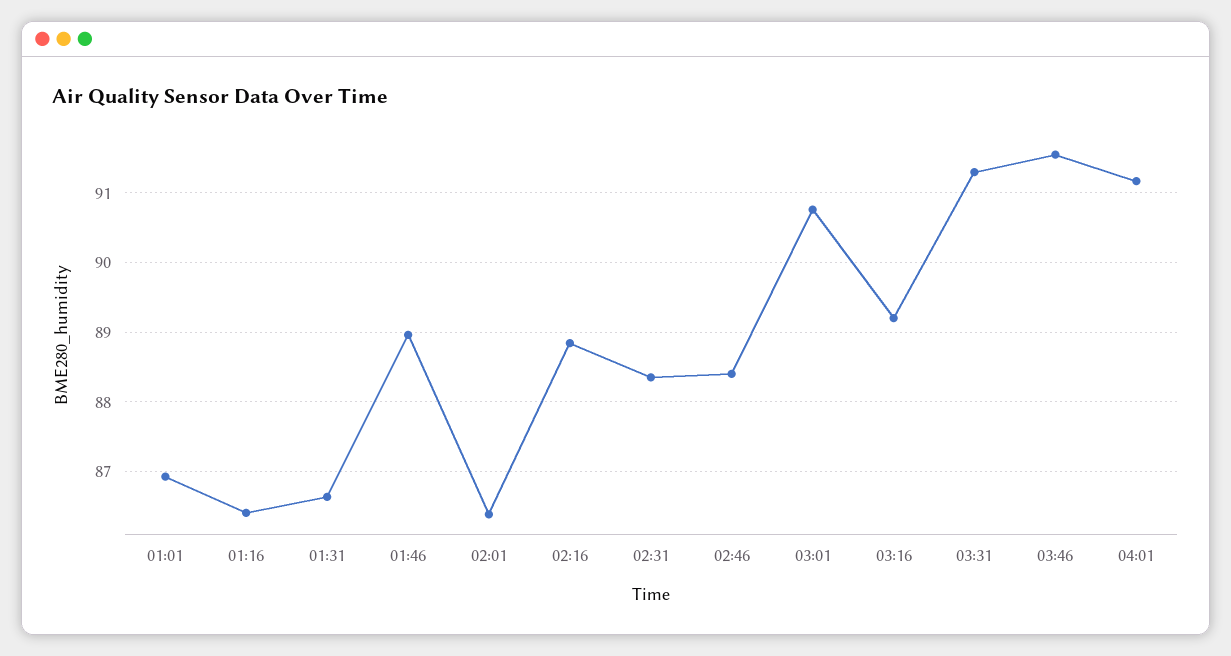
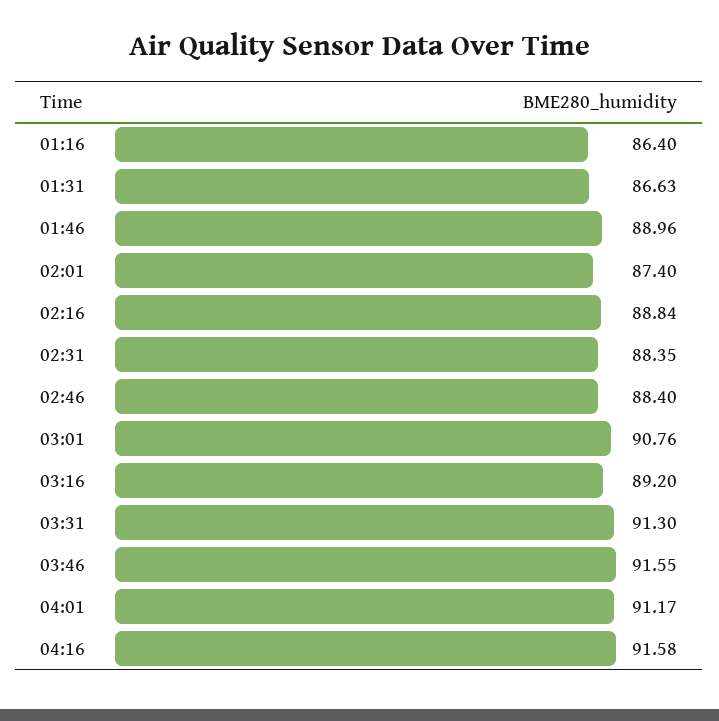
01:01: 86.9 -> none
02:01: 86.4 -> 87.4
04:16: none -> 91.58

